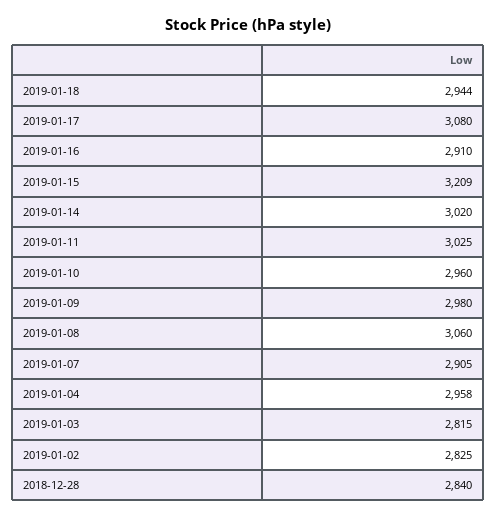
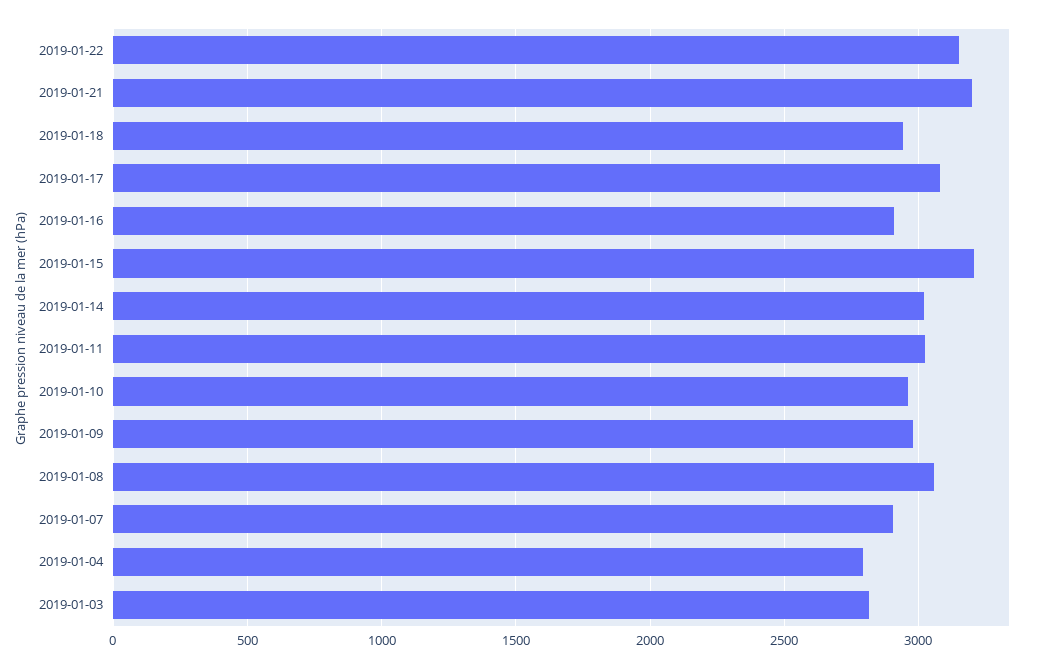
2019-01-04: 2958 -> 2800
2019-01-02: 2825 -> none
2018-12-28: 2840 -> none
2019-01-22: none -> 3150
2019-01-21: none -> 3200

